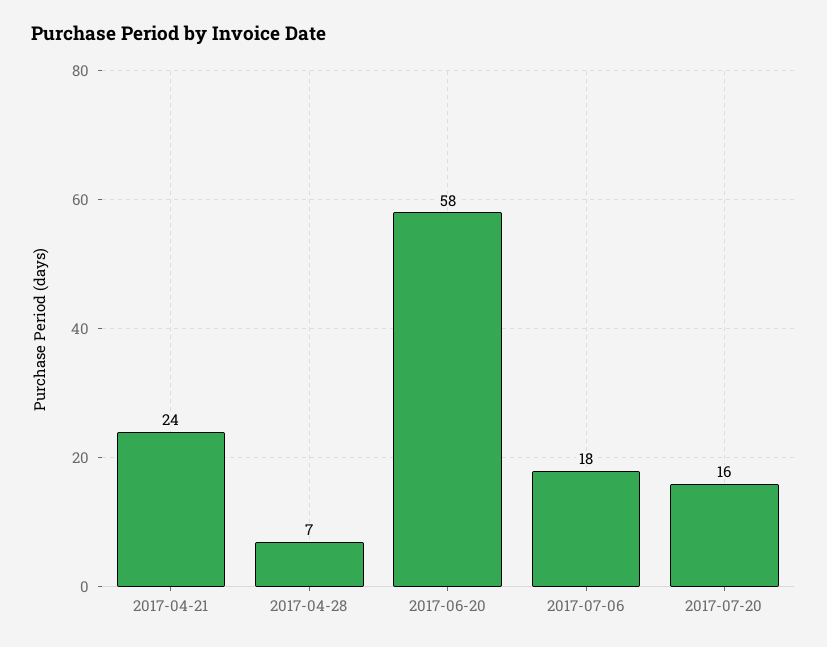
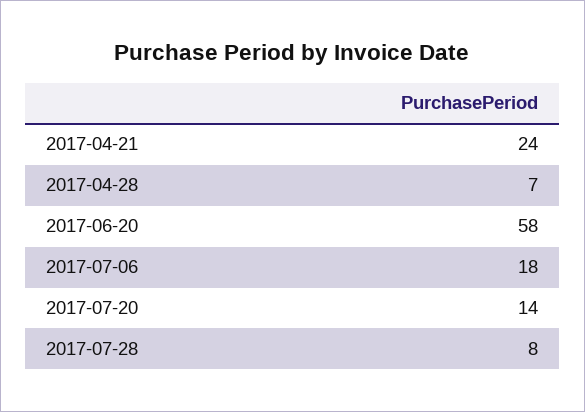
2017-07-20: 16 -> 14
2017-07-28: none -> 8

